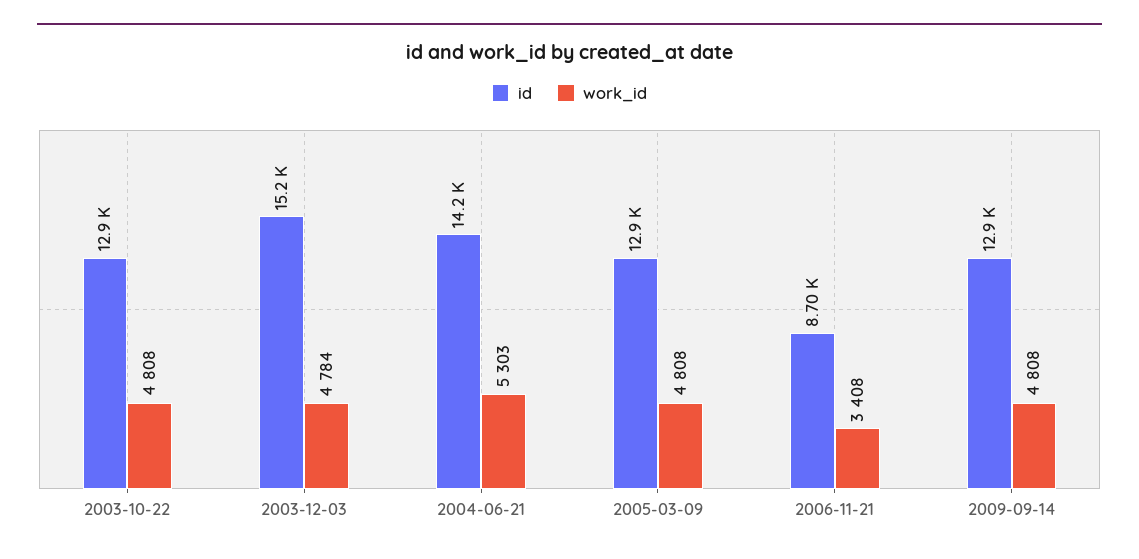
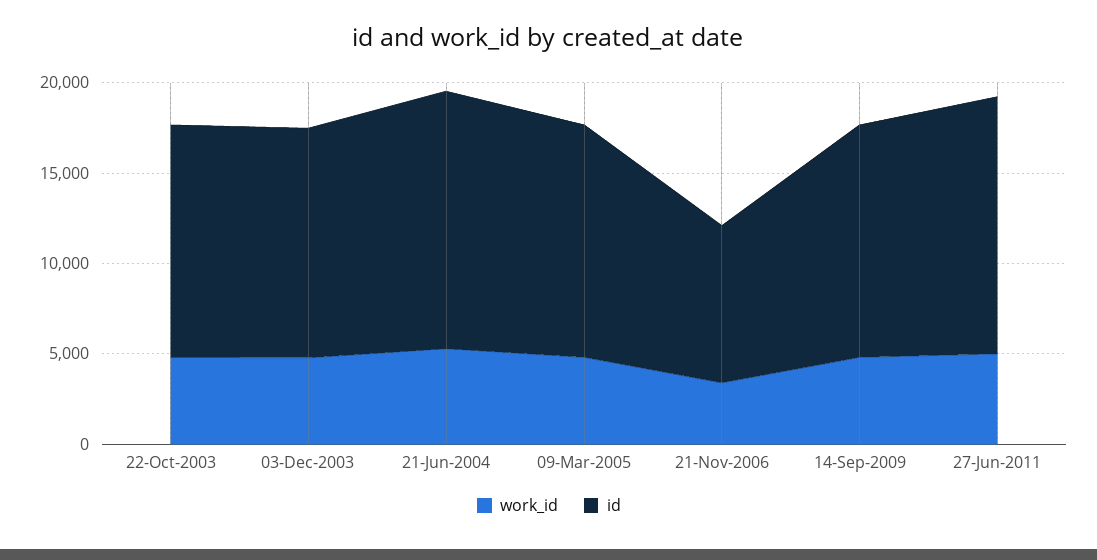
id, 2003-12-03: 15200 -> 13000
work_id, 27-Jun-2011: none -> 5000
id, 27-Jun-2011: none -> 14000

